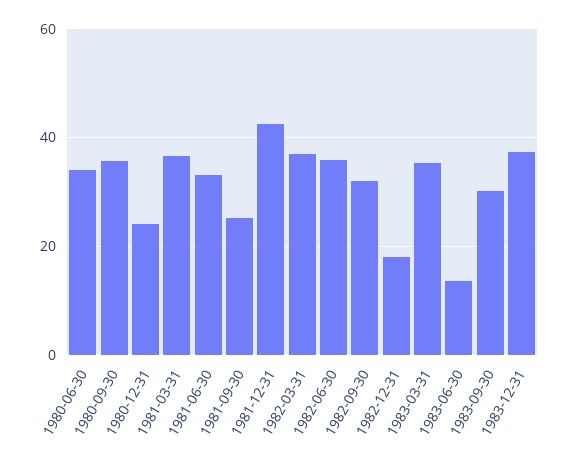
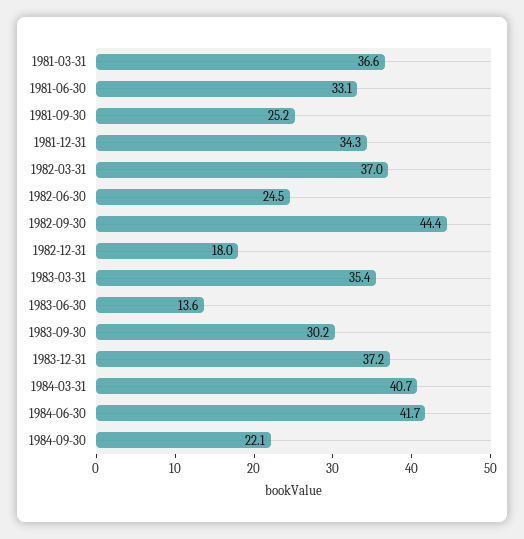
1980-06-30: 34 -> none
1980-09-30: 36 -> none
1980-12-31: 24 -> none
1981-12-31: 42 -> 34.3
1982-06-30: 36 -> 24.5
1982-09-30: 32 -> 44.4
1984-03-31: none -> 40.7
1984-06-30: none -> 41.7
1984-09-30: none -> 22.1

